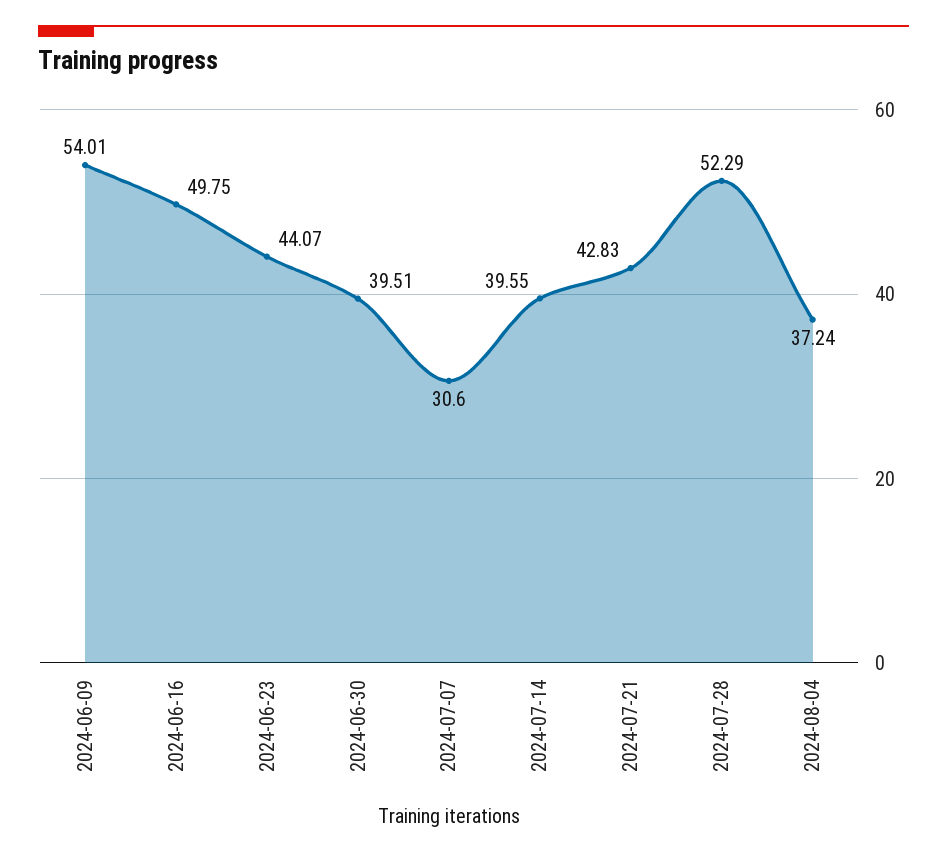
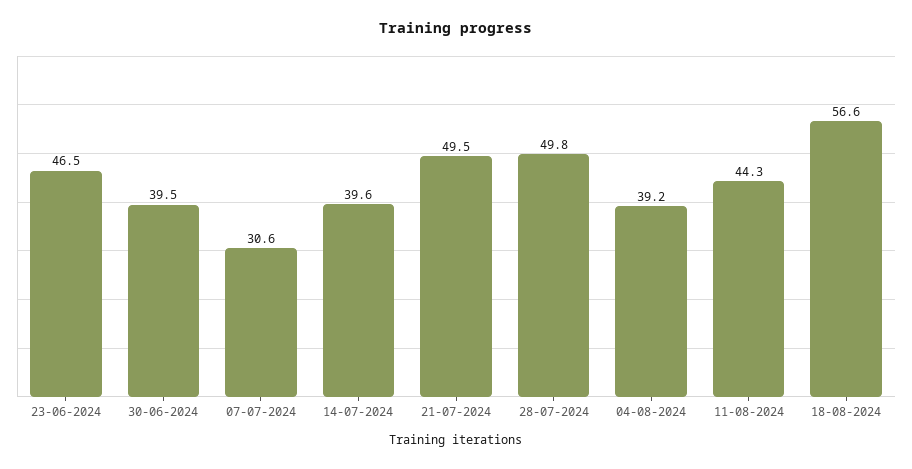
2024-06-09: 54.01 -> none
2024-06-16: 49.75 -> none
2024-06-23: 44.07 -> 46.5
2024-07-21: 42.83 -> 49.5
2024-07-28: 52.29 -> 49.8
2024-08-04: 37.24 -> 39.2
11-08-2024: none -> 44.3
18-08-2024: none -> 56.6

